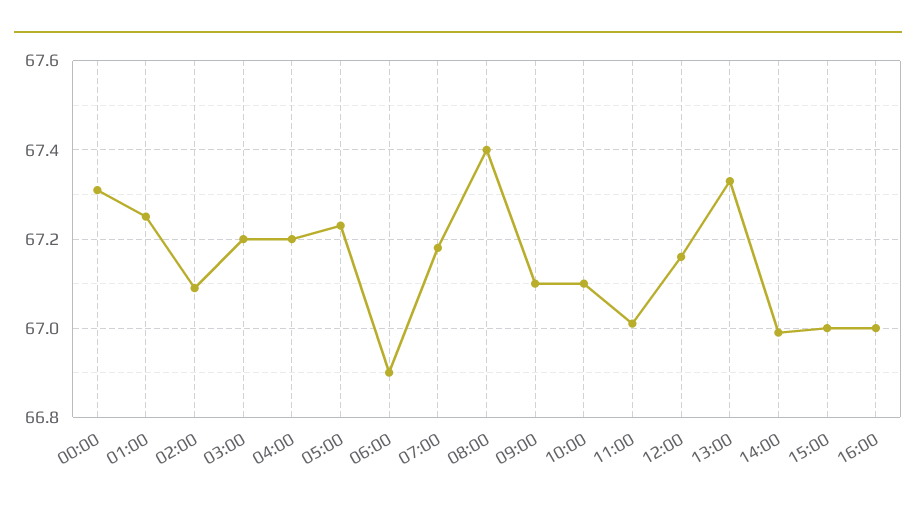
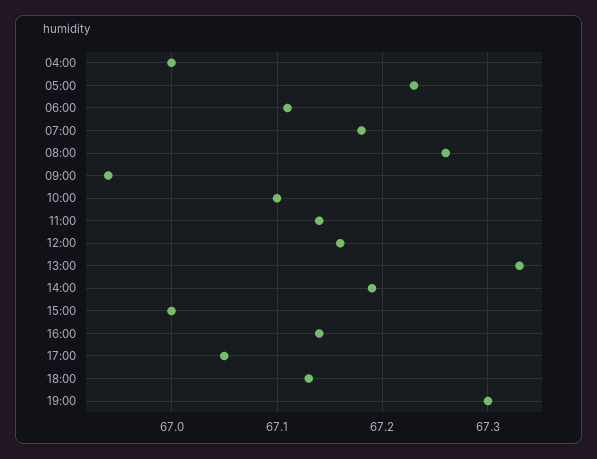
00:00: 67.3 -> none
01:00: 67.25 -> none
02:00: 67.1 -> none
03:00: 67.2 -> none
04:00: 67.2 -> 67
06:00: 66.9 -> 67.11
08:00: 67.4 -> 67.26
09:00: 67.1 -> 66.94
11:00: 67 -> 67.14
14:00: 67 -> 67.19
16:00: 67 -> 67.14
17:00: none -> 67.05
18:00: none -> 67.13
19:00: none -> 67.3

